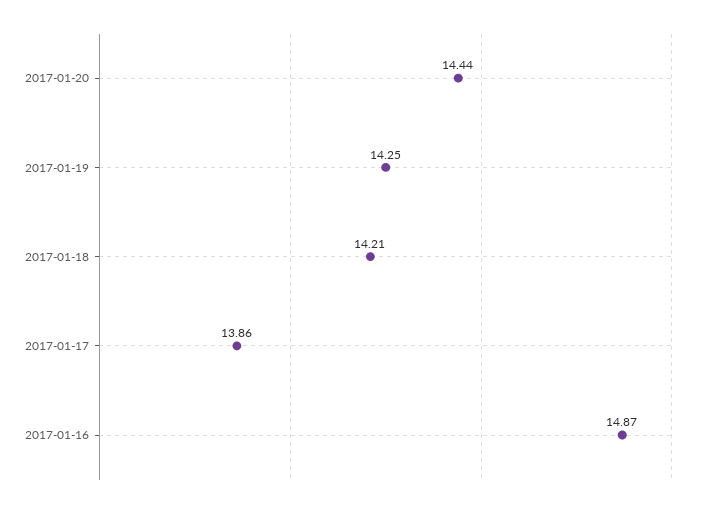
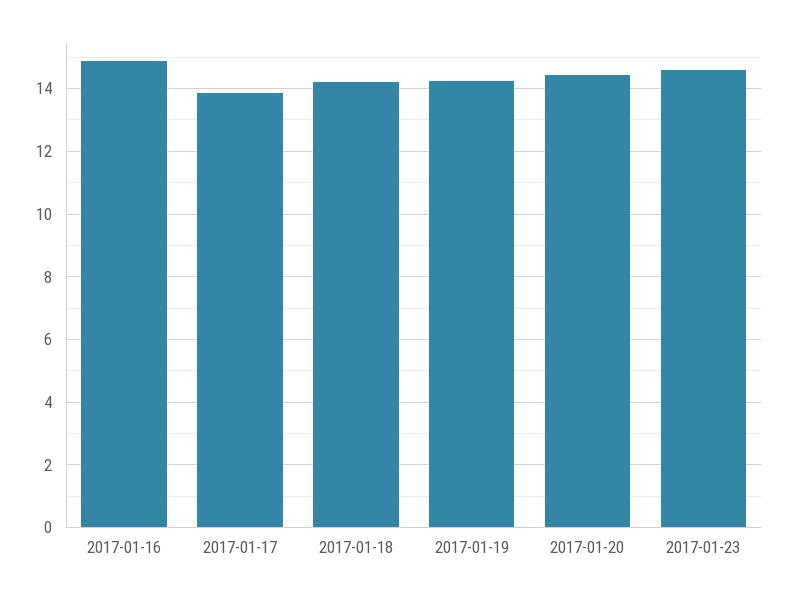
2017-01-23: none -> 14.6

